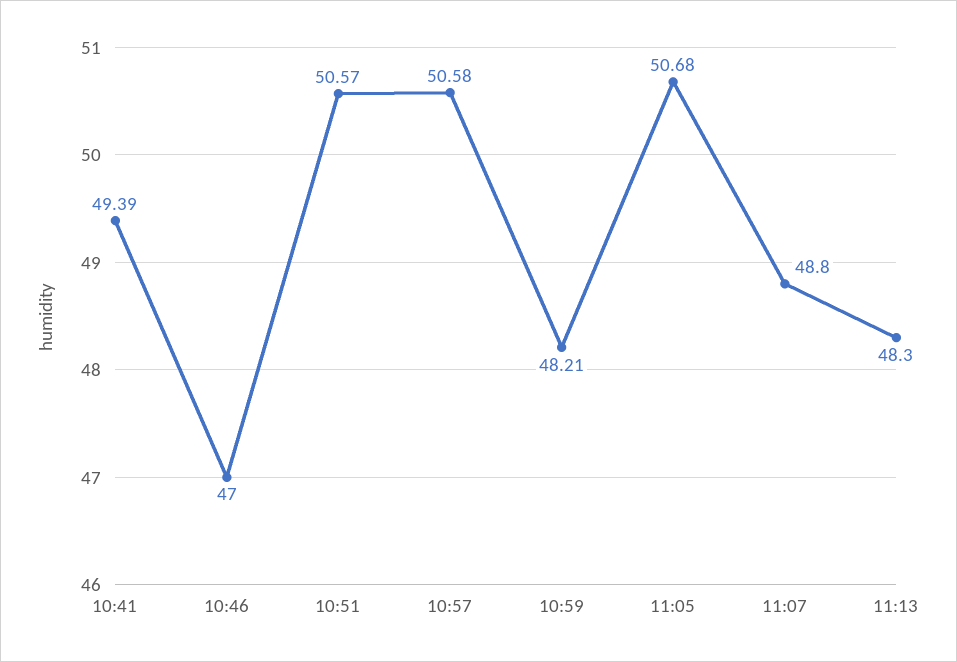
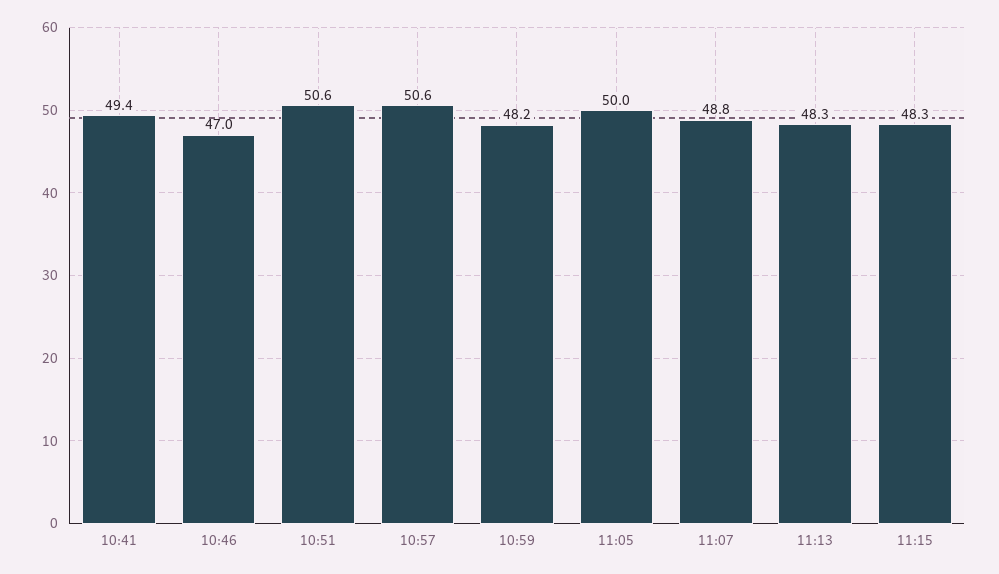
11:05: 50.68 -> 50
11:15: none -> 48.3

